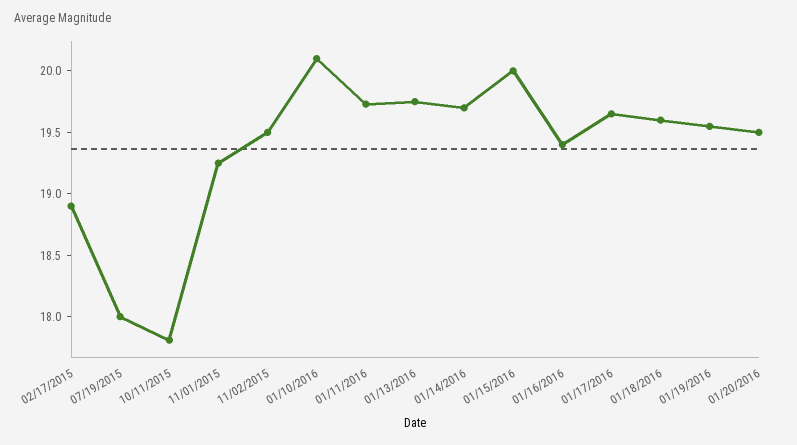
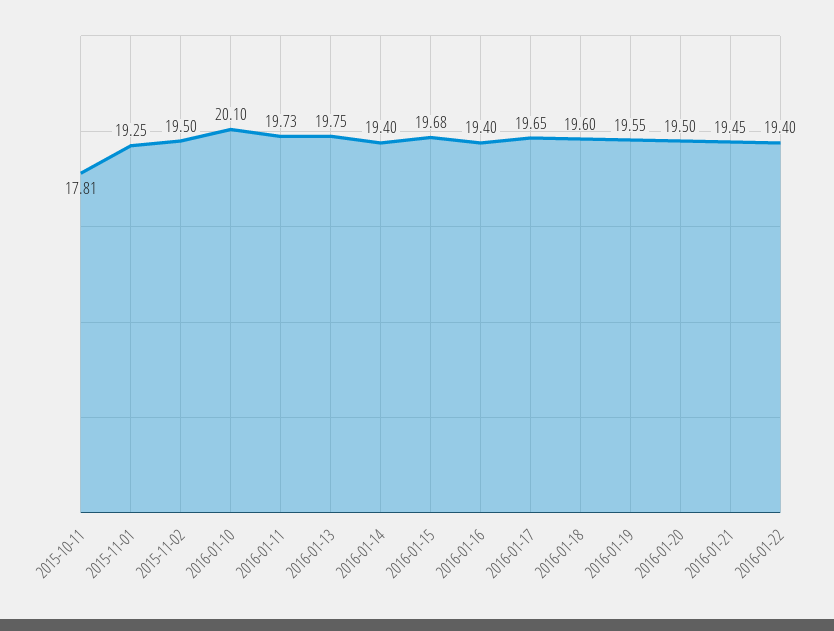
02/17/2015: 18.9 -> none
07/19/2015: 18 -> none
01/14/2016: 19.7 -> 19.4
01/15/2016: 20 -> 19.68
2016-01-21: none -> 19.45
2016-01-22: none -> 19.4

